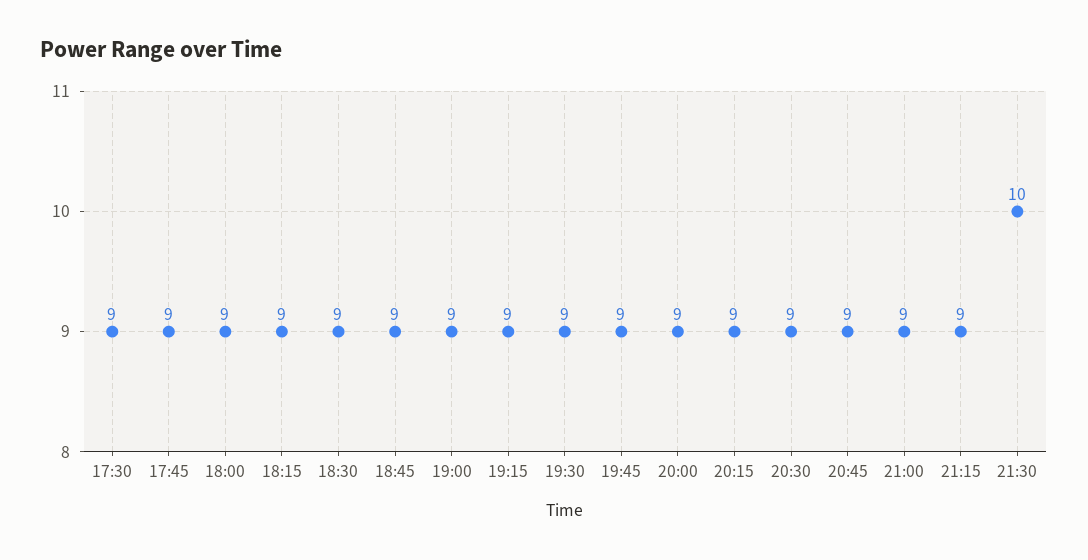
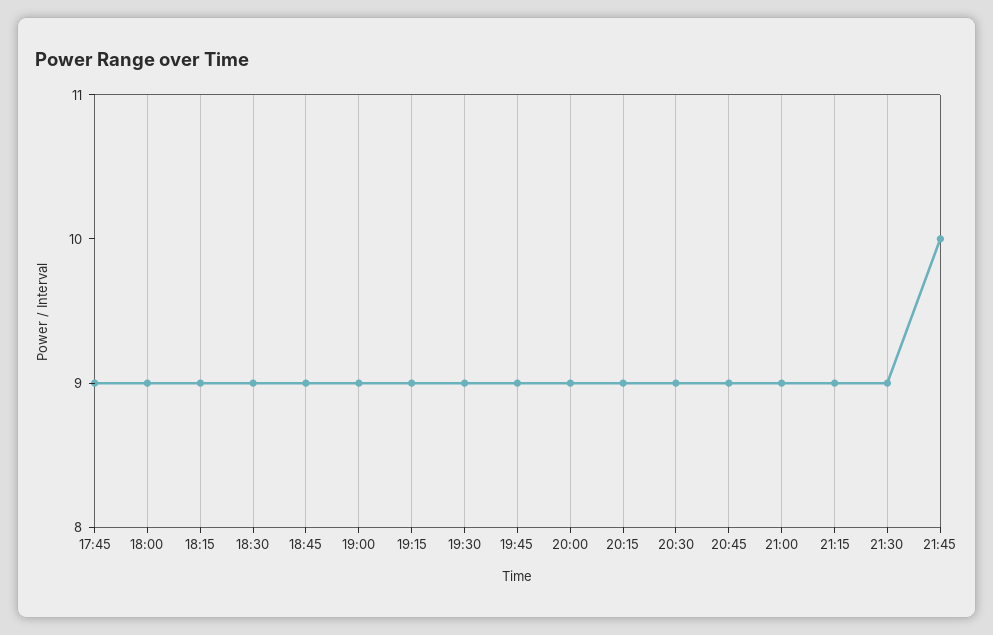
17:30: 9 -> none
21:30: 10 -> 9
21:45: none -> 10

